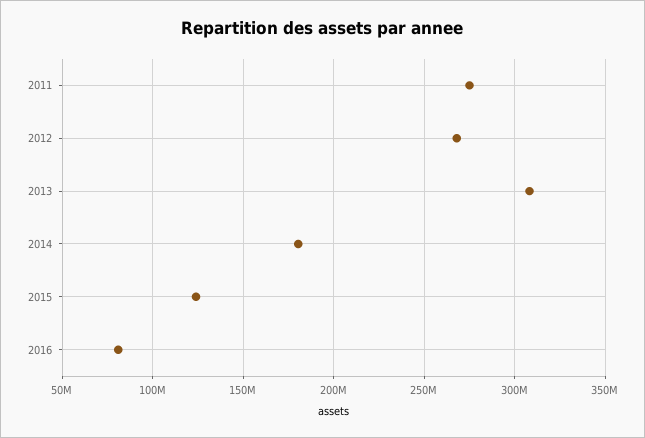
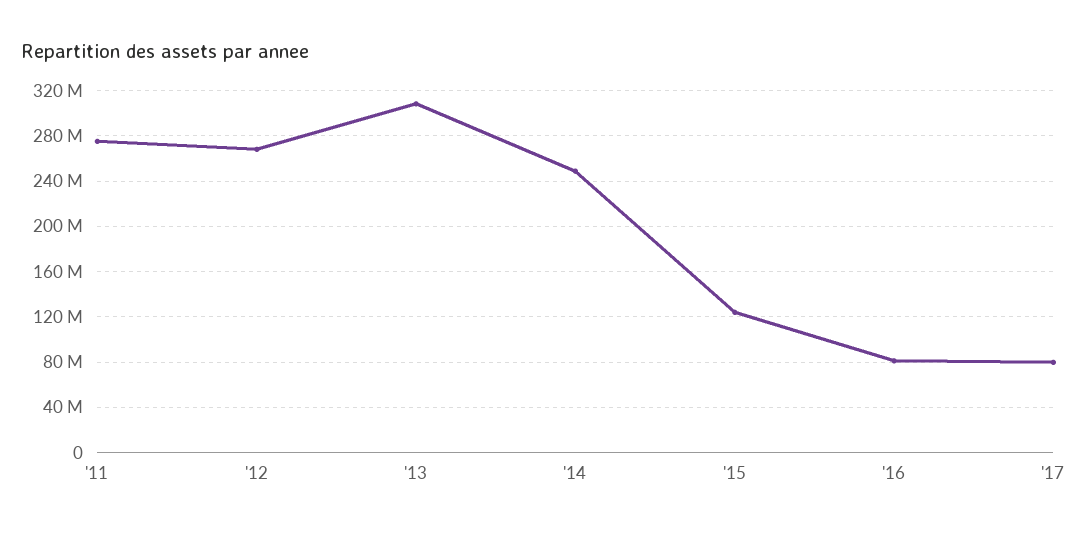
2014: 180000000 -> 250000000
'17: none -> 80000000

